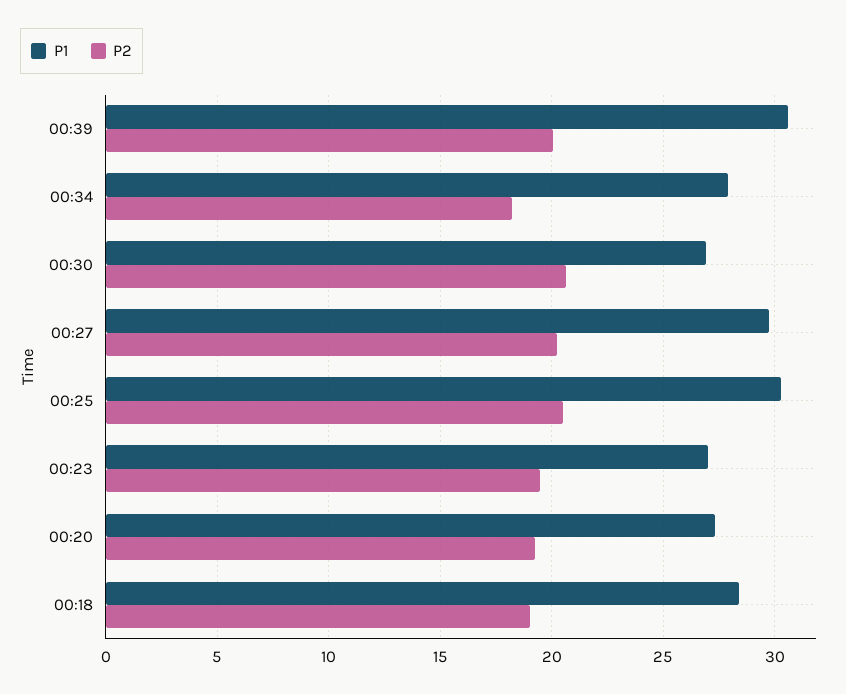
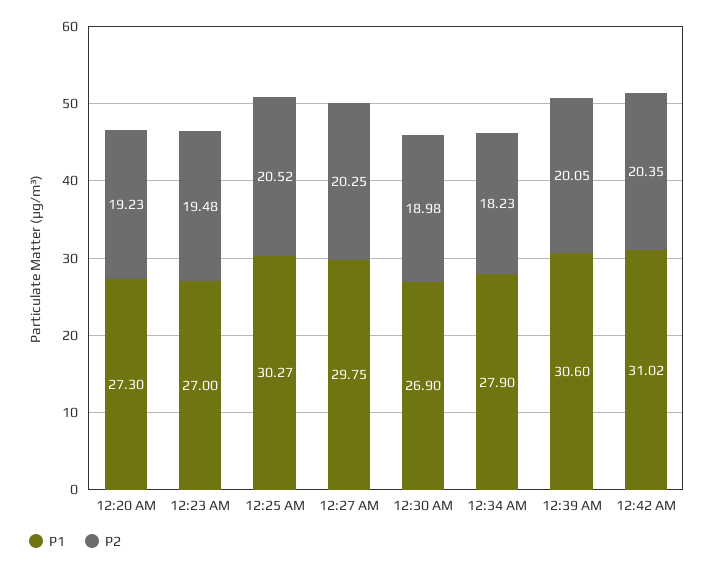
P2, 00:30: 20.5 -> 18.98
P1, 00:18: 28.5 -> none
P2, 00:18: 19 -> none
P1, 12:42 AM: none -> 31.02
P2, 12:42 AM: none -> 20.35

